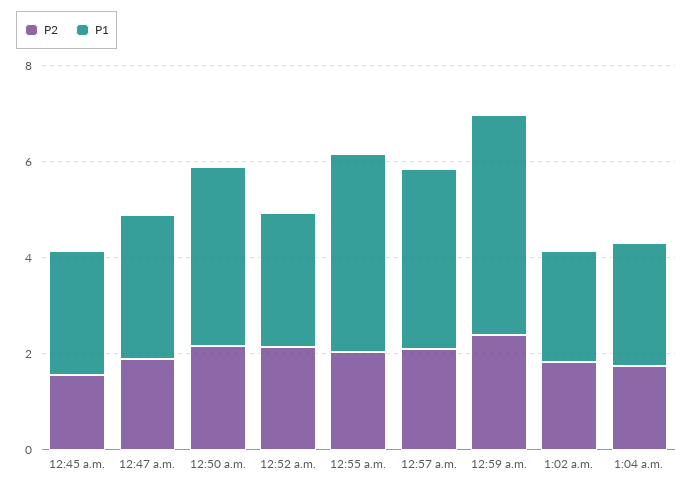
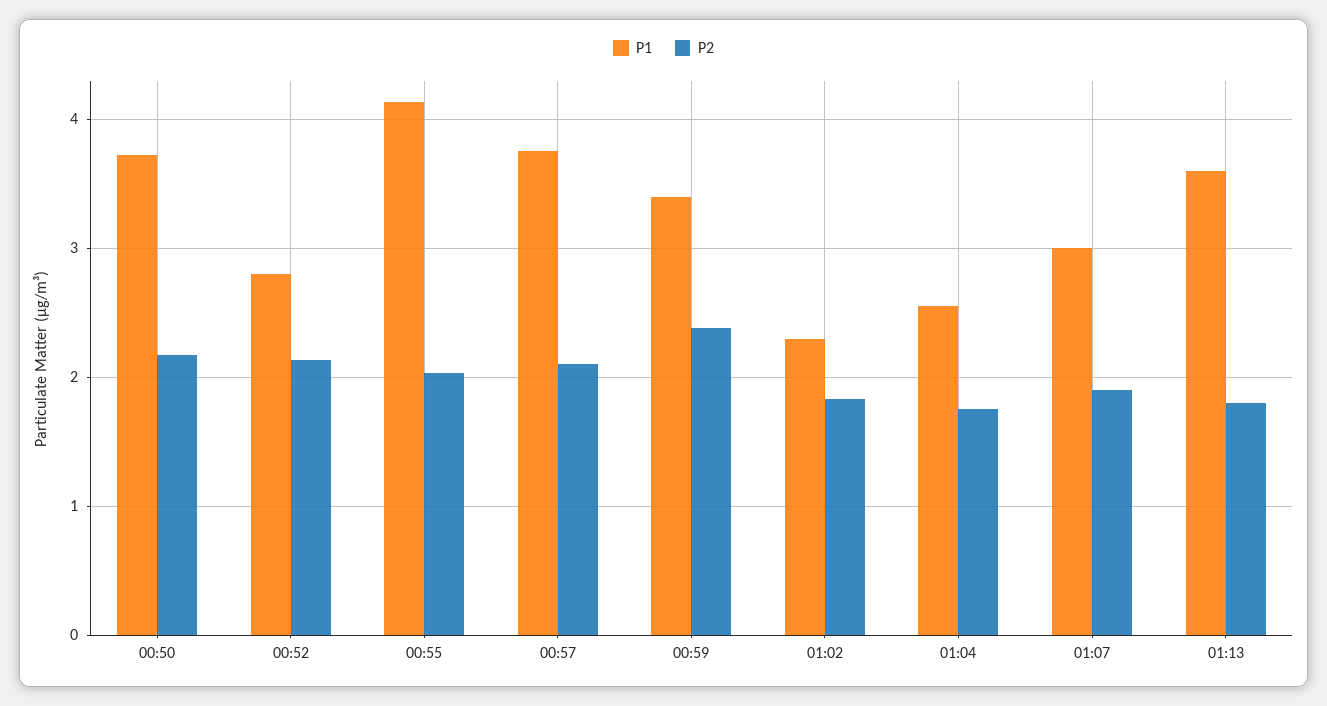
P2, 12:45 a.m.: 1.5 -> none
P1, 12:45 a.m.: 2.5 -> none
P2, 12:47 a.m.: 2 -> none
P1, 12:47 a.m.: 3 -> none
P1, 12:59 a.m.: 4.5 -> 3.4
P1, 01:07: none -> 3
P2, 01:07: none -> 1.9
P1, 01:13: none -> 3.6
P2, 01:13: none -> 1.8

